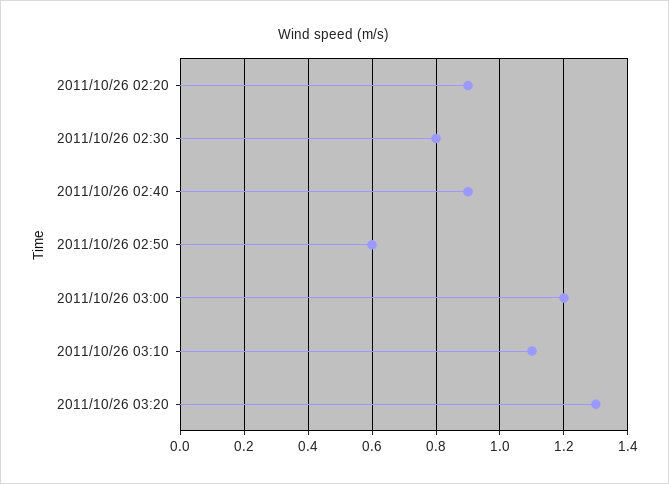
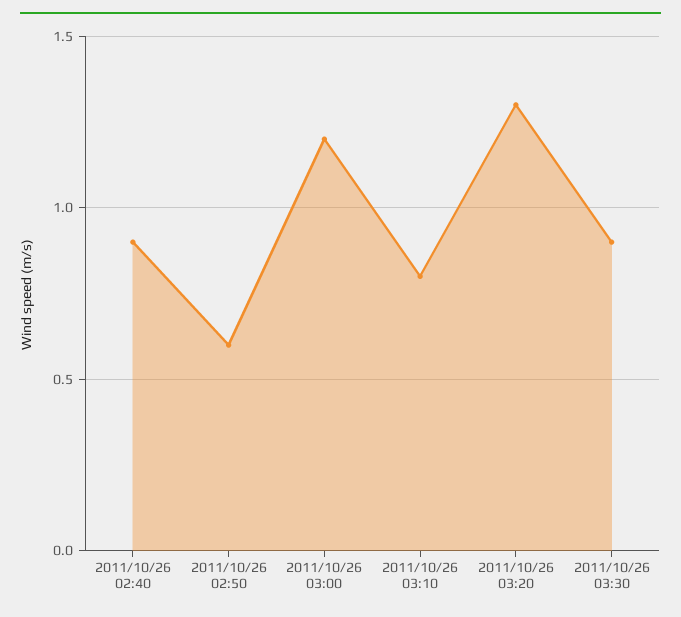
2011/10/26 02:20: 0.9 -> none
2011/10/26 02:30: 0.8 -> none
2011/10/26 03:10: 1.1 -> 0.8
2011/10/26 03:30: none -> 0.9

